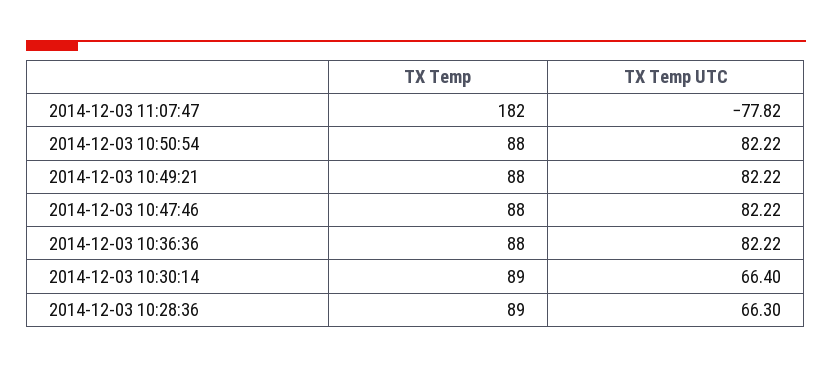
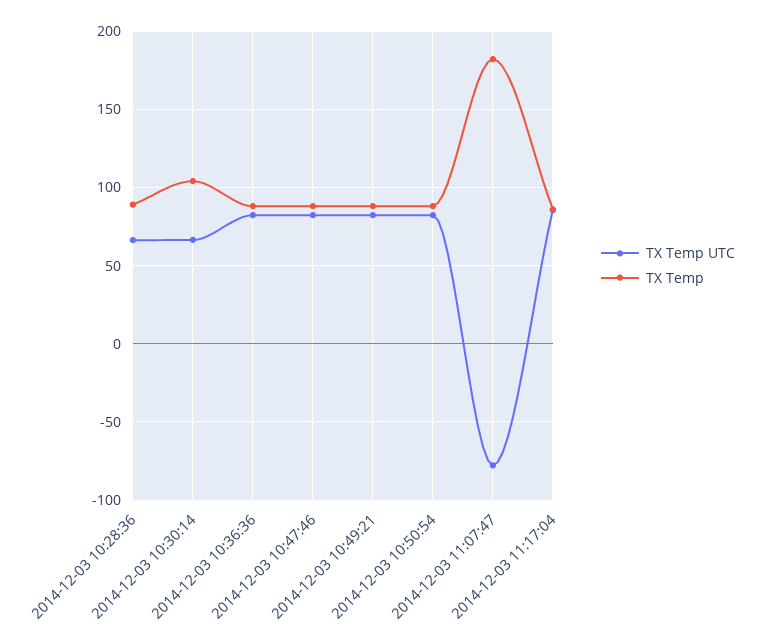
TX Temp, 2014-12-03 10:30:14: 89 -> 105
TX Temp UTC, 2014-12-03 11:17:04: none -> 85
TX Temp, 2014-12-03 11:17:04: none -> 85

